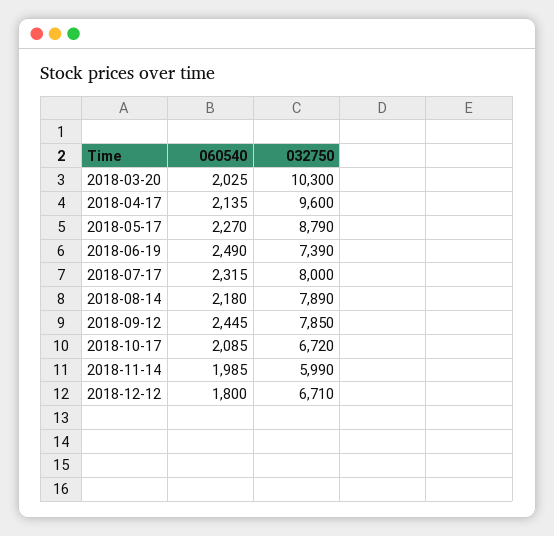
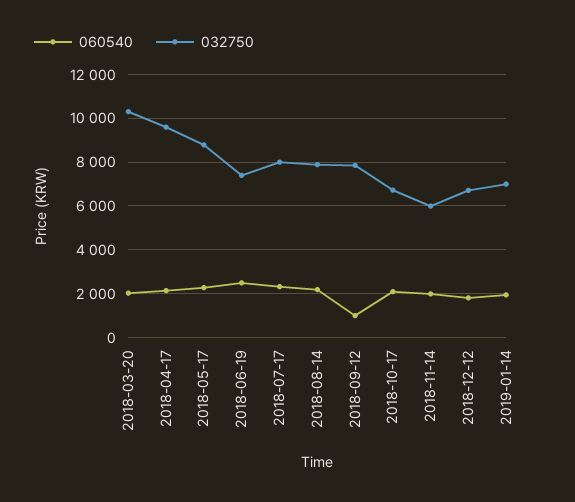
060540, 2018-09-12: 2445 -> 1000
060540, 2019-01-14: none -> 2000
032750, 2019-01-14: none -> 7000

